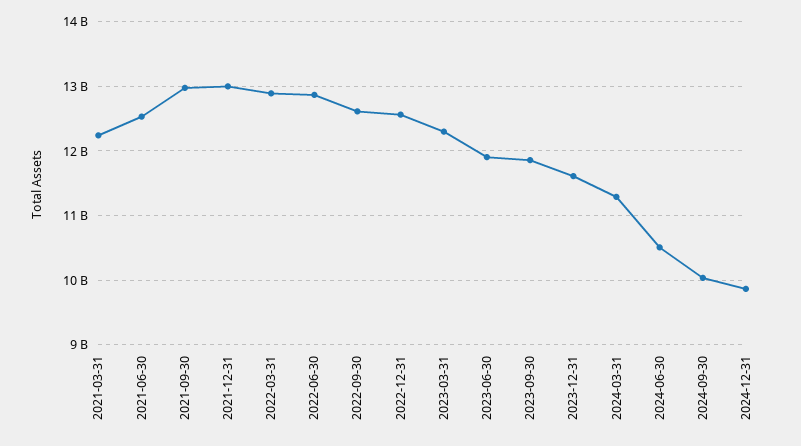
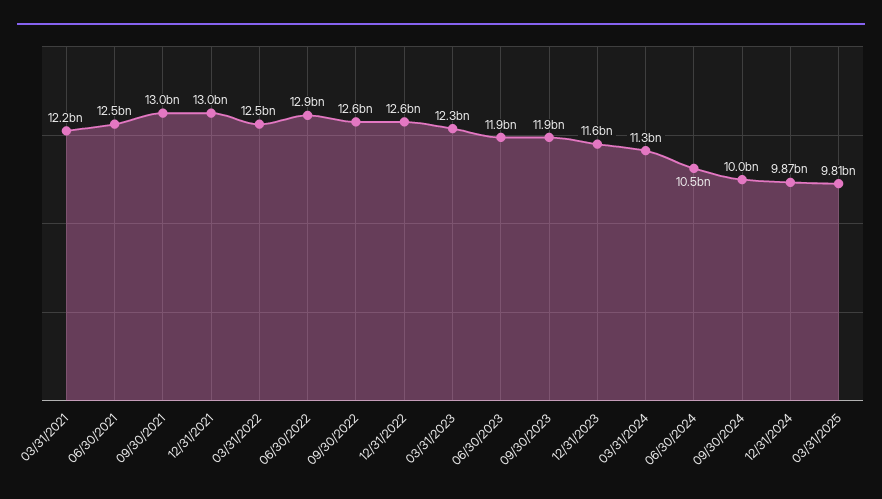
2022-03-31: 12900000000 -> 12500000000
03/31/2025: none -> 9810000000

